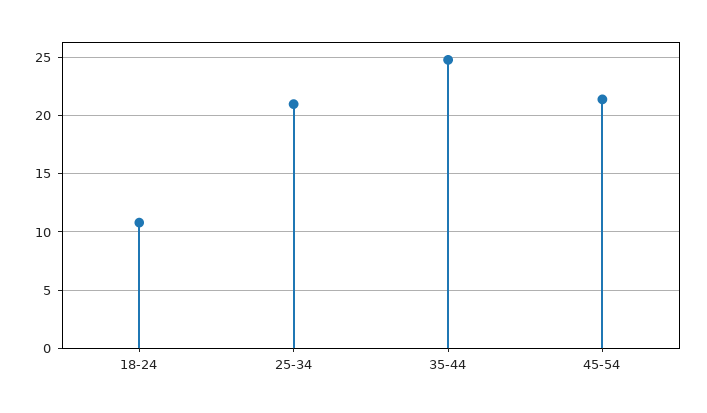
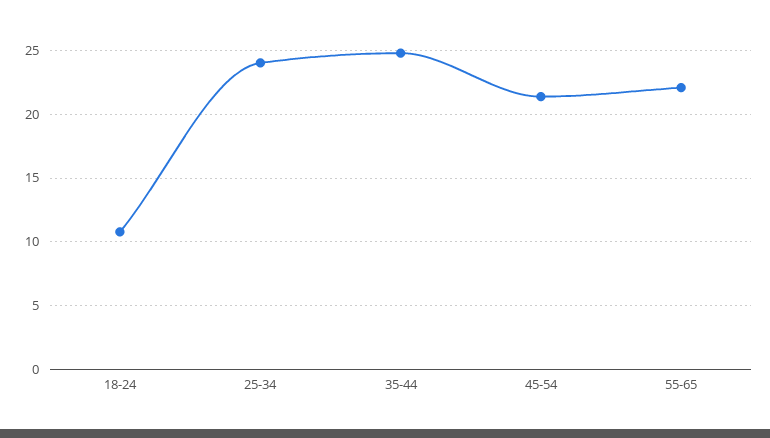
25-34: 21 -> 24
55-65: none -> 22

